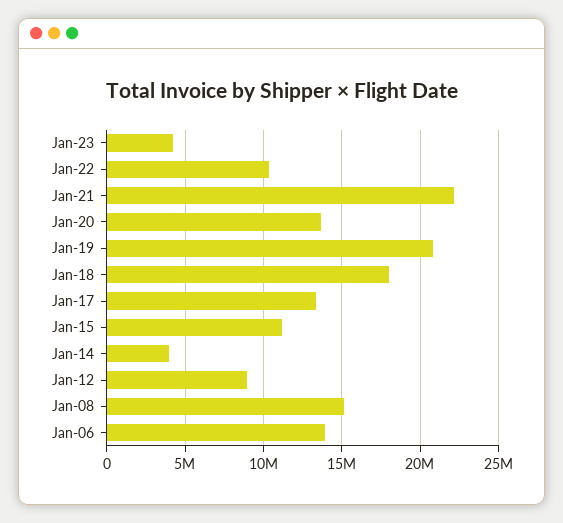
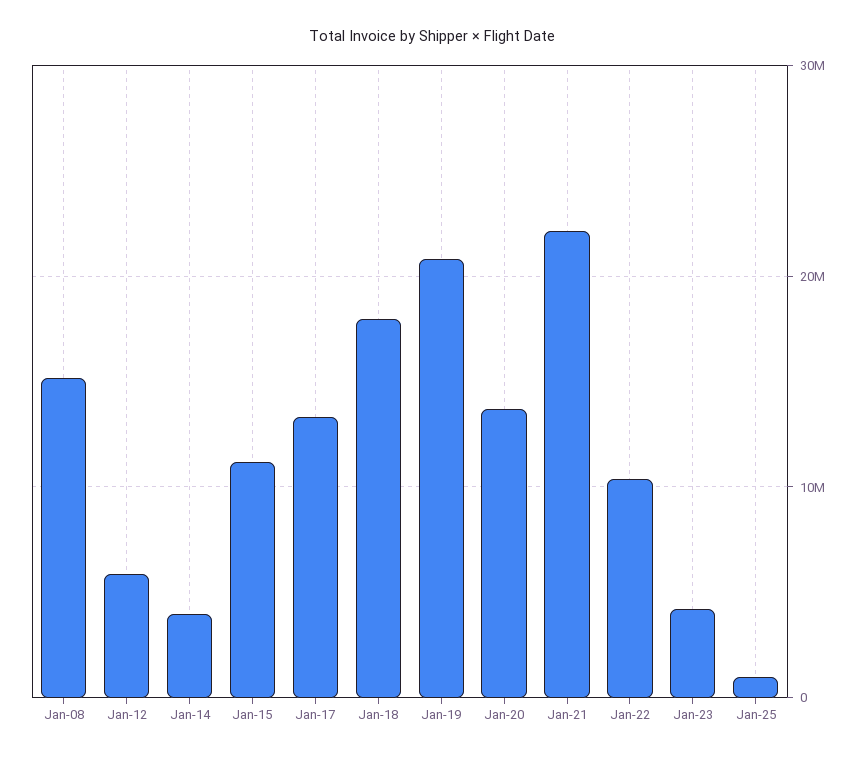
Jan-12: 9000000 -> 6000000
Jan-06: 14000000 -> none
Jan-25: none -> 1000000

